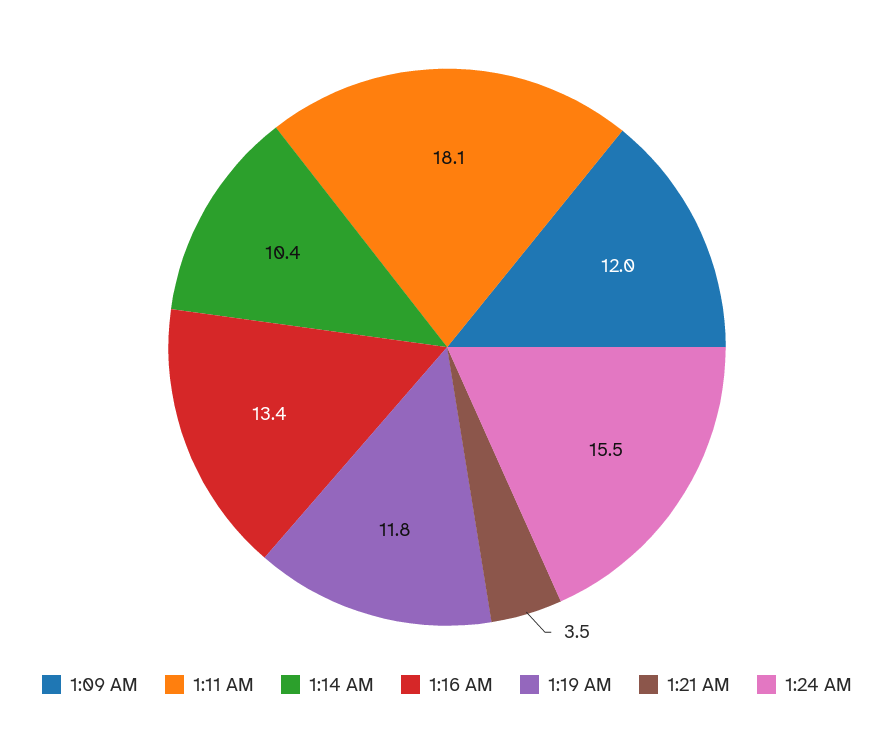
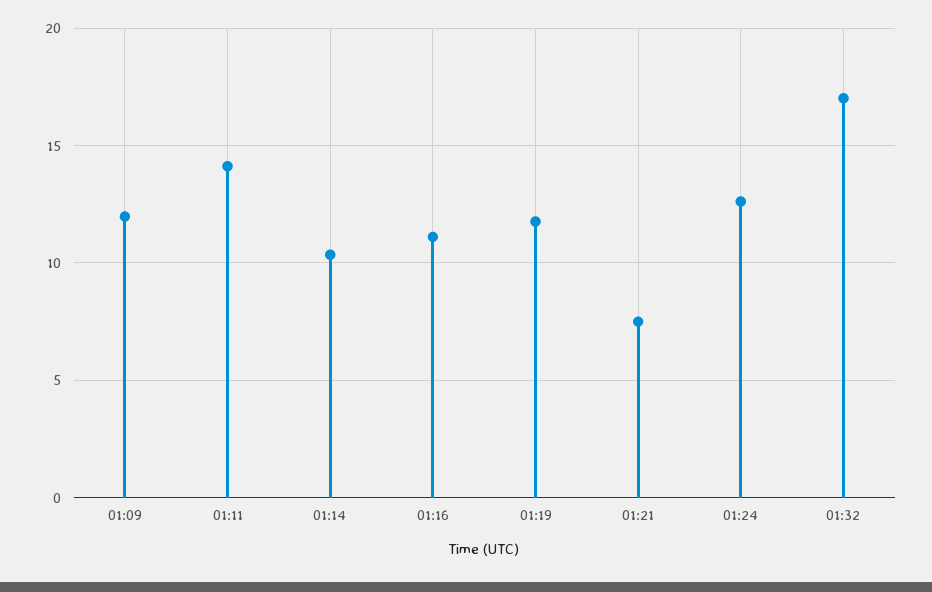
1:11 AM: 18.1 -> 14
1:16 AM: 13.4 -> 11
1:21 AM: 3.5 -> 7.5
1:24 AM: 15.5 -> 12.5
01:32: none -> 17

